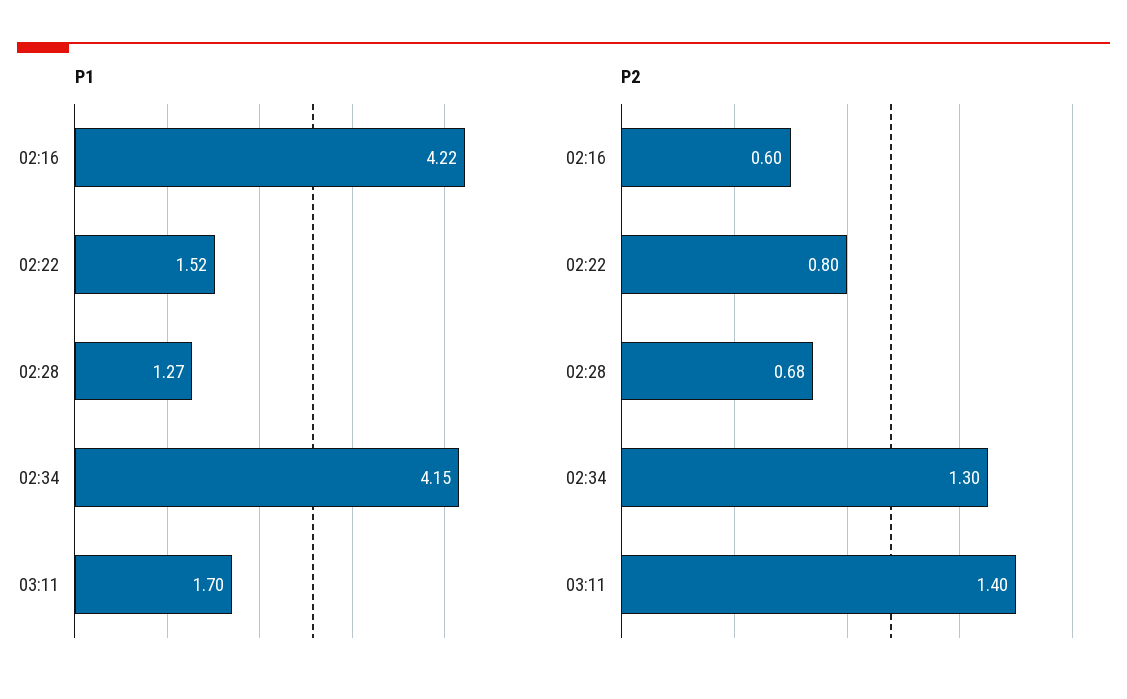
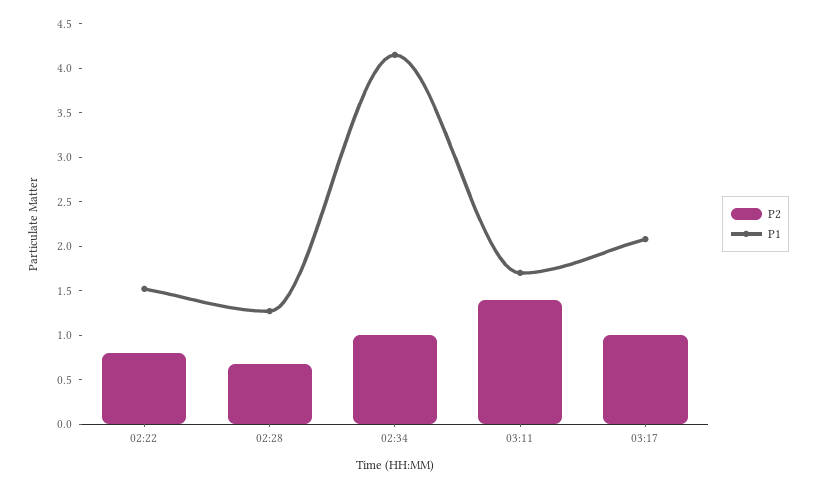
P1, 02:16: 4.22 -> none
P2, 02:16: 0.6 -> none
P2, 02:34: 1.3 -> 1
P2, 03:17: none -> 1
P1, 03:17: none -> 2.1

